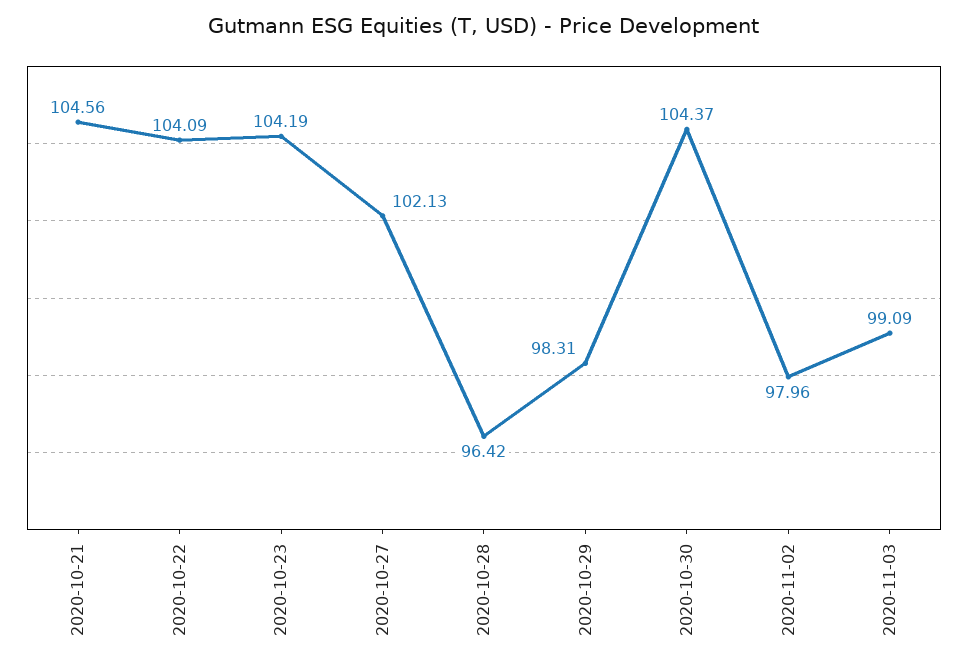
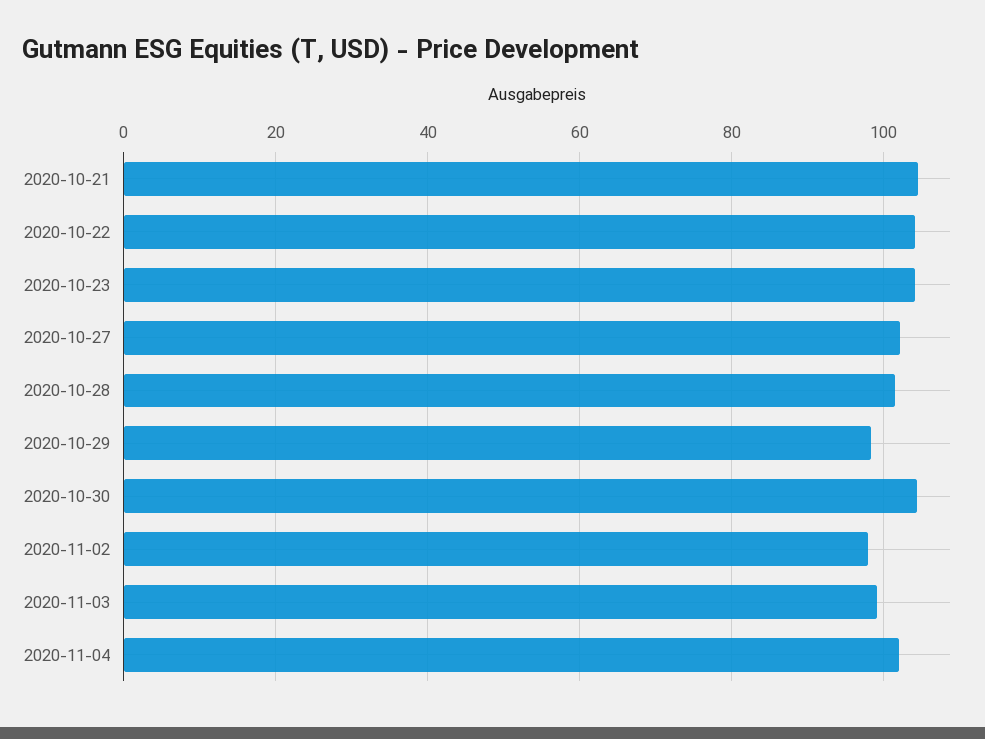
2020-10-28: 96.42 -> 102
2020-11-04: none -> 102

